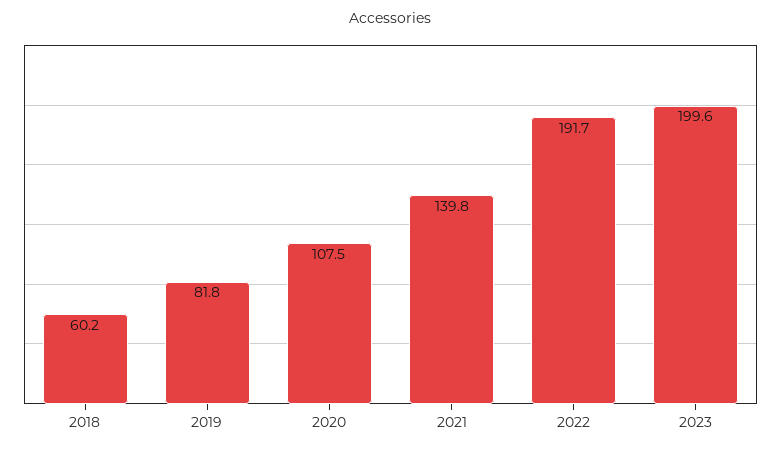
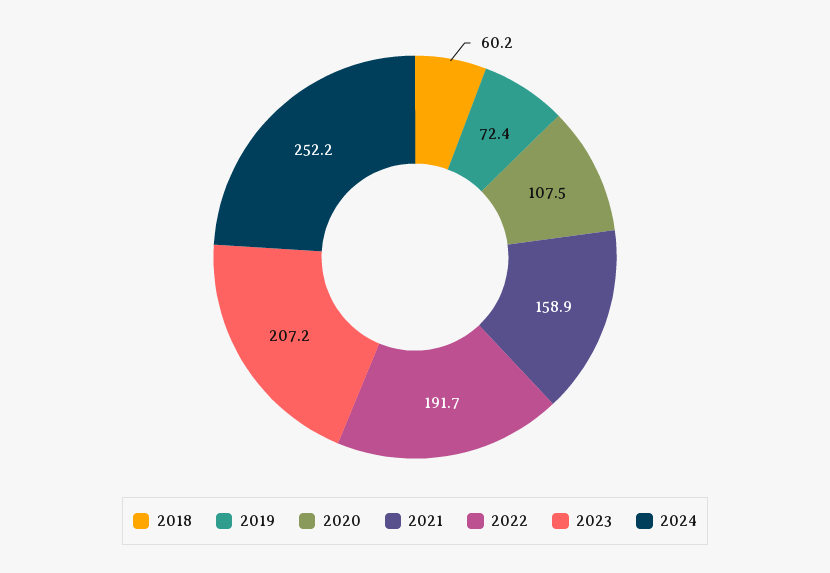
2019: 81.8 -> 72.4
2021: 139.8 -> 158.9
2023: 199.6 -> 207.2
2024: none -> 252.2

